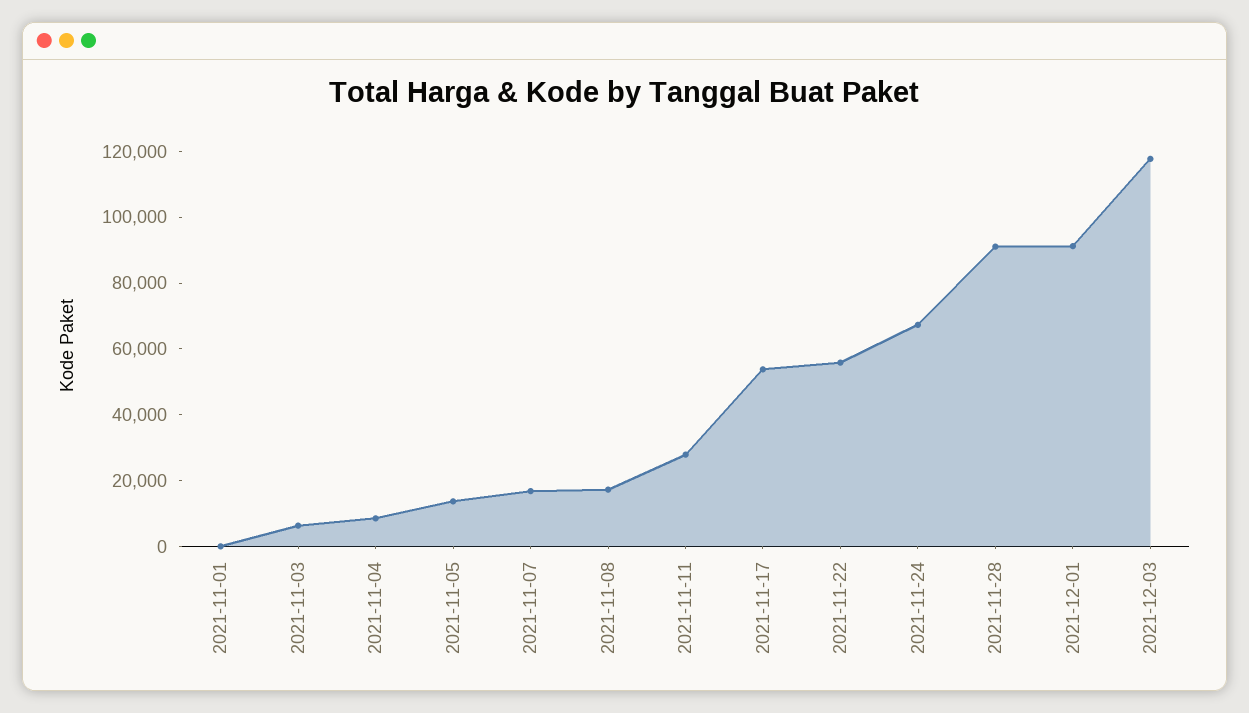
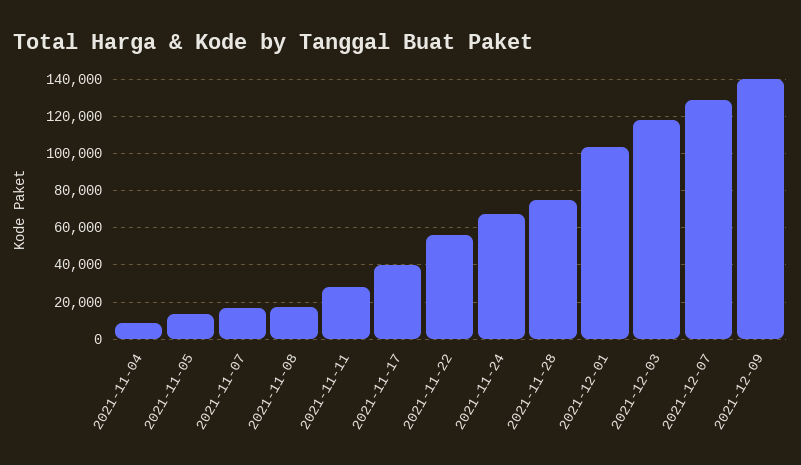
2021-11-01: 0 -> none
2021-11-03: 5000 -> none
2021-11-17: 55000 -> 40000
2021-11-28: 90000 -> 75000
2021-12-01: 90000 -> 105000
2021-12-07: none -> 130000
2021-12-09: none -> 140000

